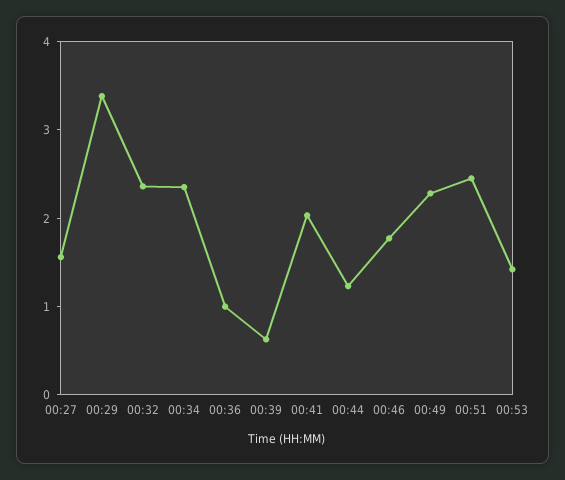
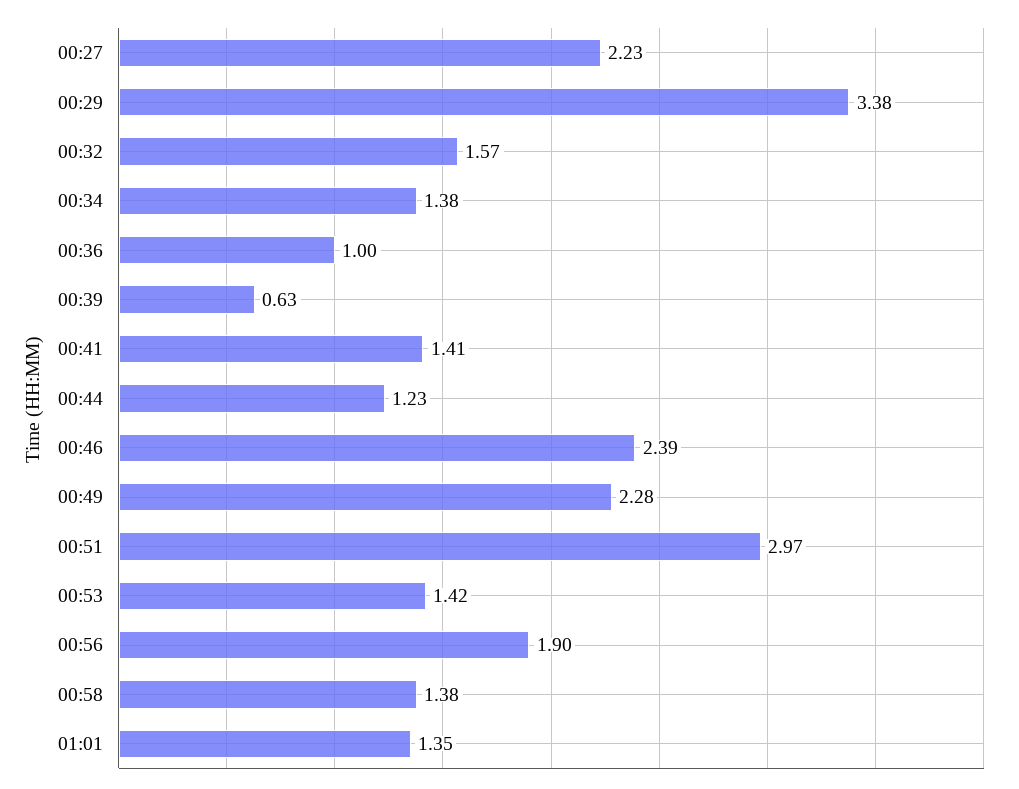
00:27: 1.6 -> 2.23
00:32: 2.4 -> 1.57
00:34: 2.4 -> 1.38
00:41: 2 -> 1.41
00:46: 1.8 -> 2.39
00:51: 2.4 -> 2.97
00:56: none -> 1.9
00:58: none -> 1.38
01:01: none -> 1.35

